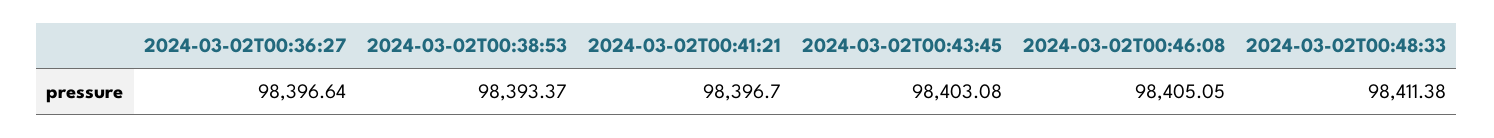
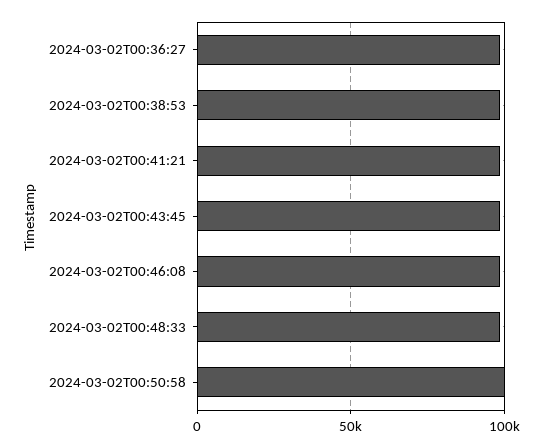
2024-03-02T00:50:58: none -> 100000

